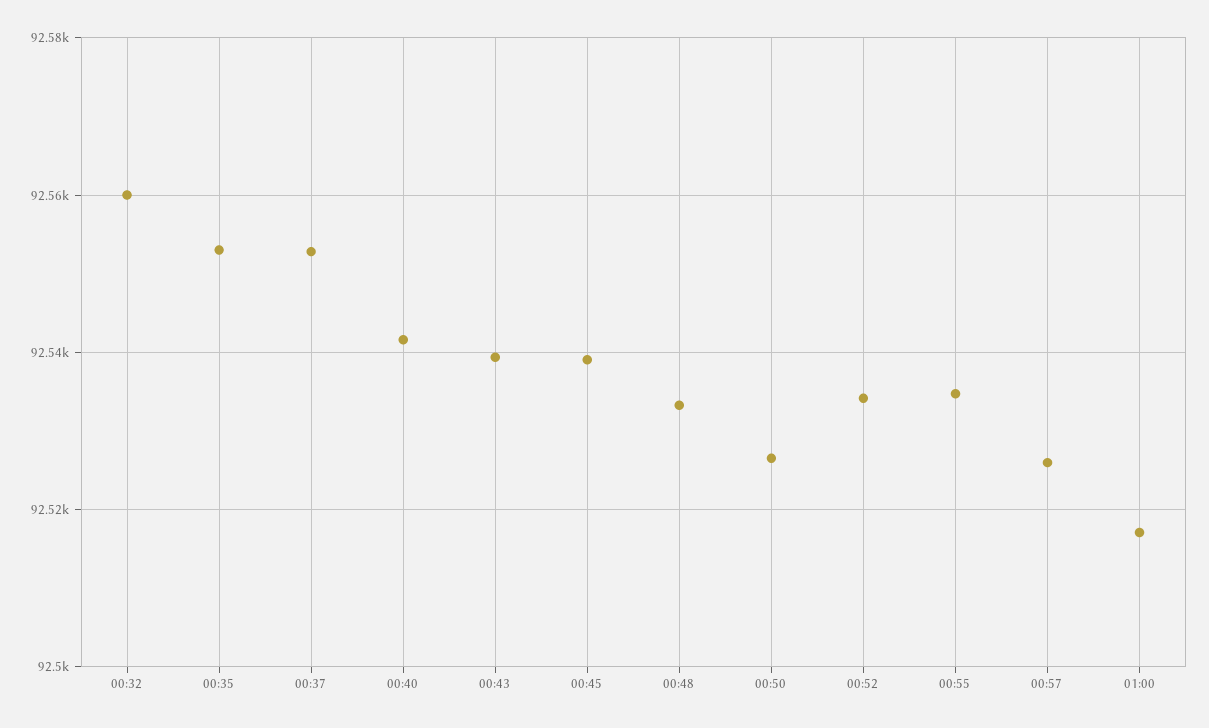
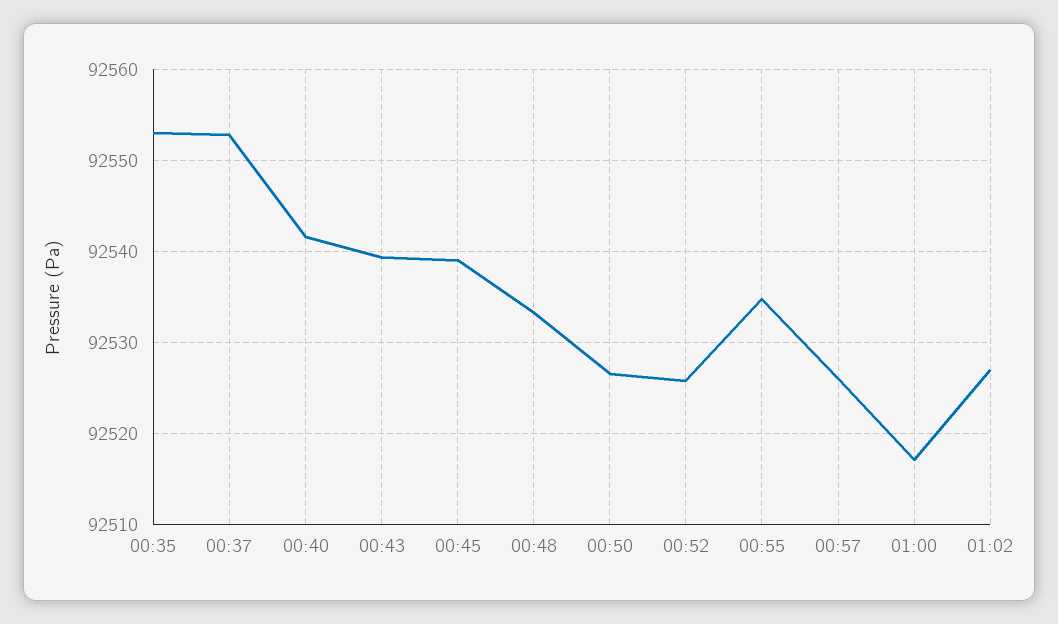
00:32: 92560 -> none
00:52: 92534 -> 92526
01:02: none -> 92527

